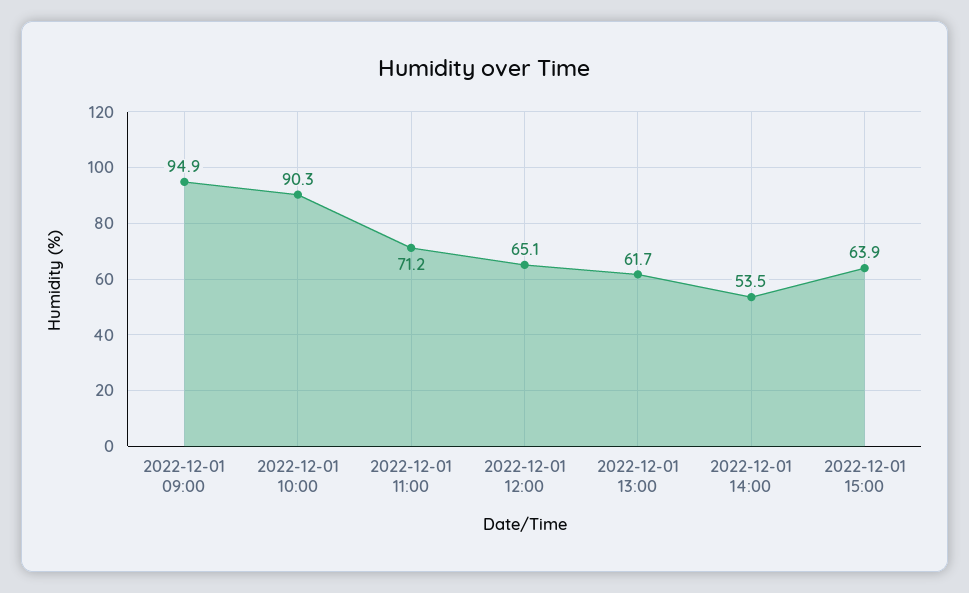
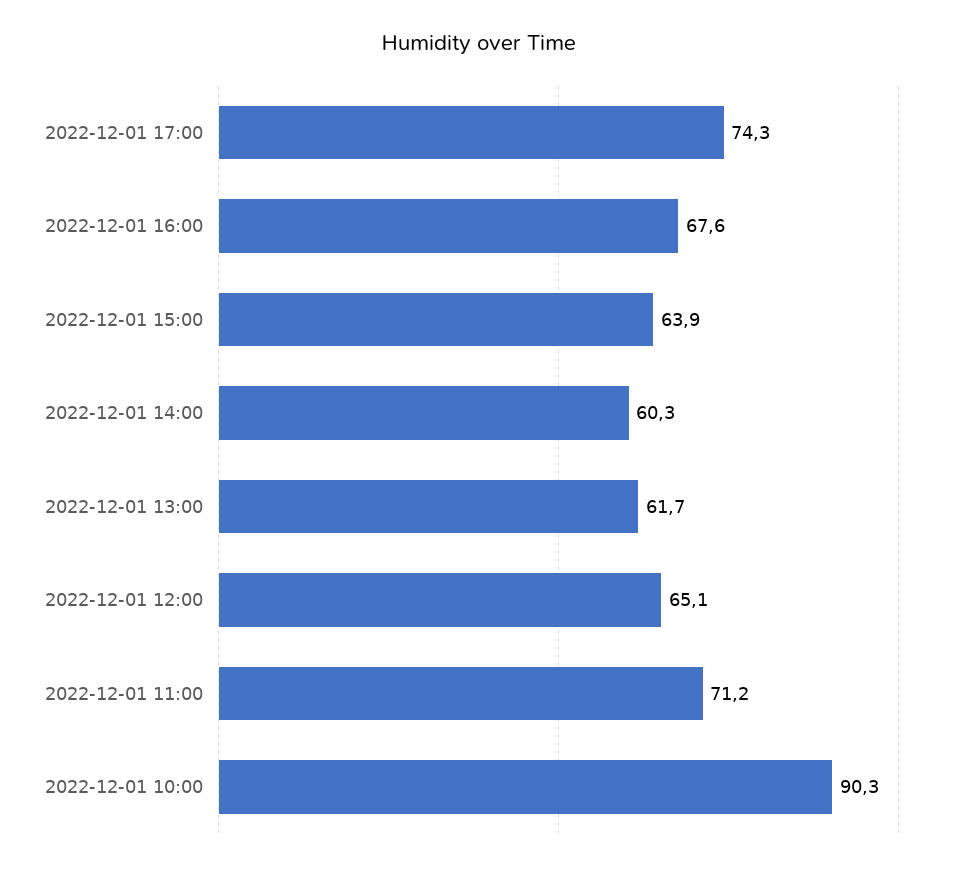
2022-12-01 09:00: 94.9 -> none
2022-12-01 14:00: 53.5 -> 60.3
2022-12-01 17:00: none -> 74.3
2022-12-01 16:00: none -> 67.6

